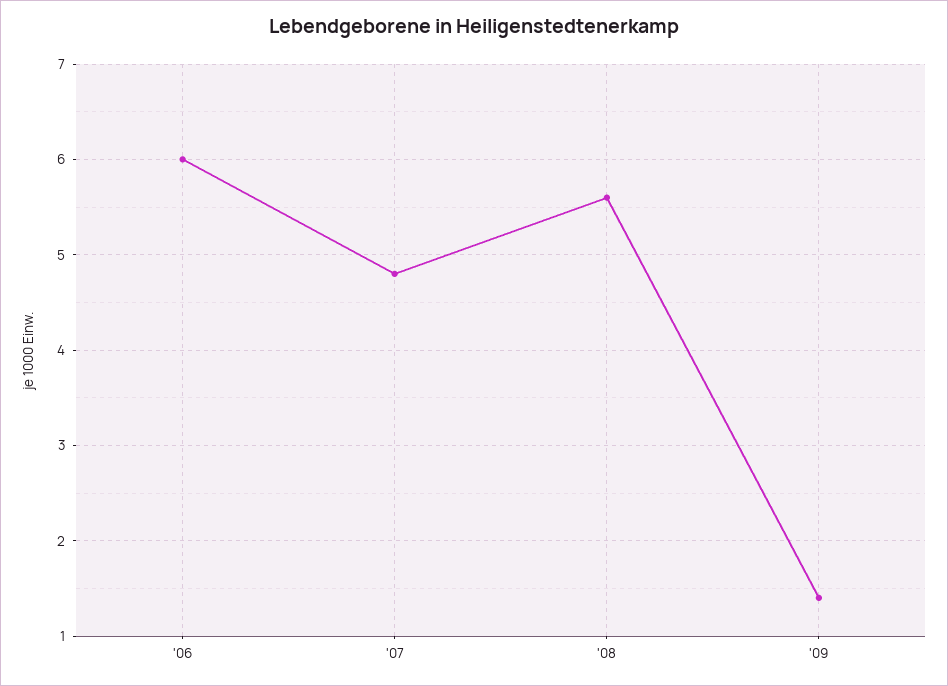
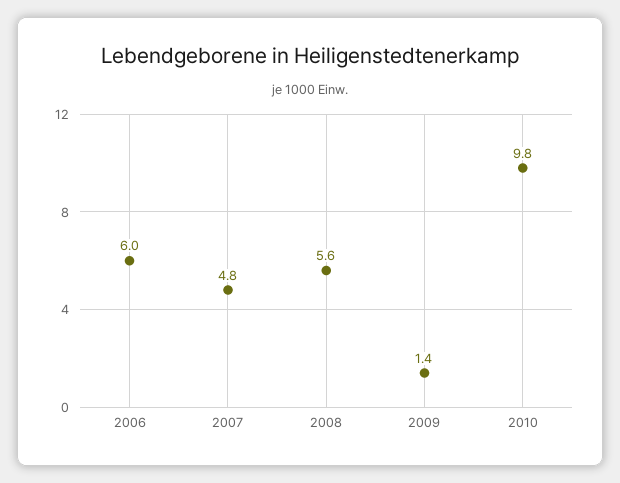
2010: none -> 9.8

